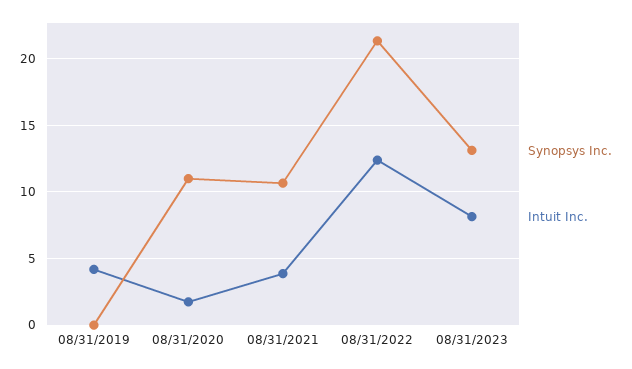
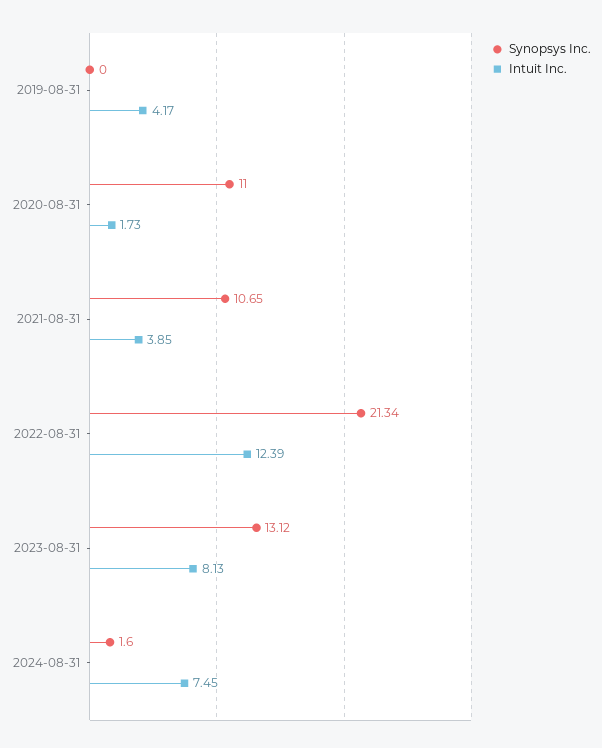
Synopsys Inc., 2024-08-31: none -> 1.6
Intuit Inc., 2024-08-31: none -> 7.45

